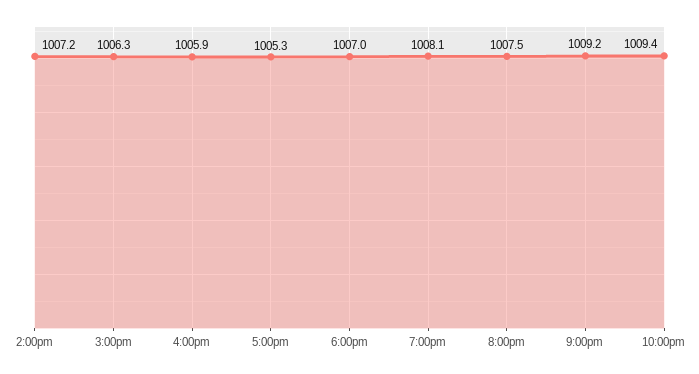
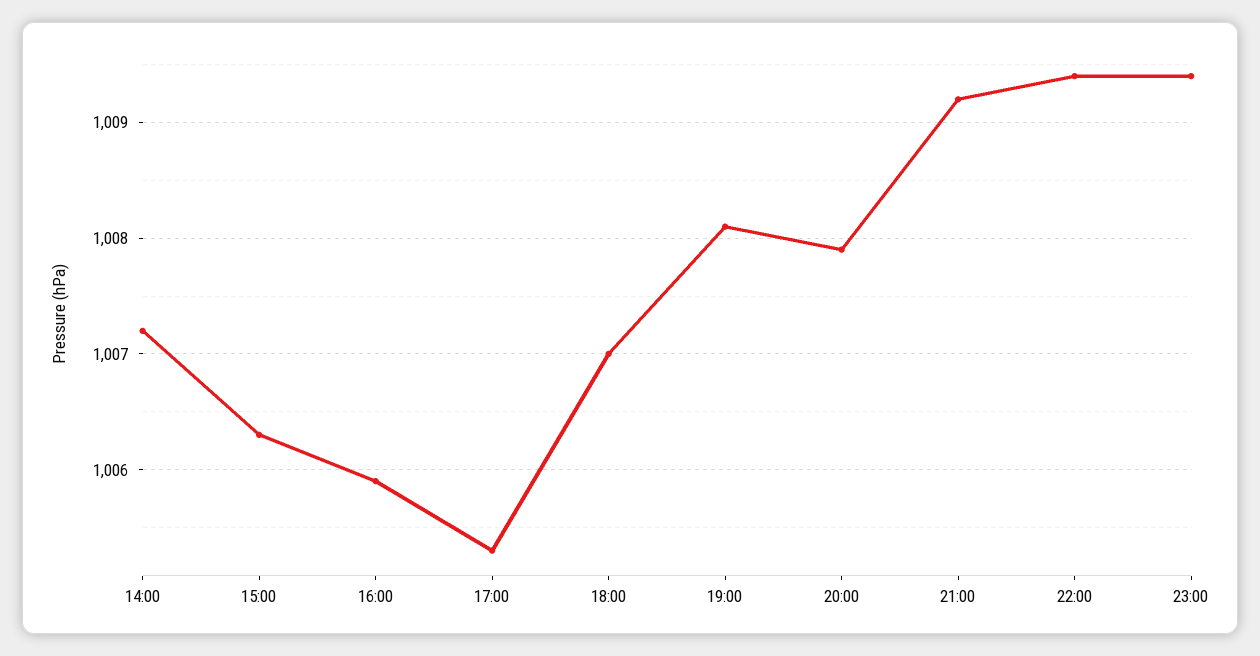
8:00pm: 1007.5 -> 1007.9
23:00: none -> 1009.4

